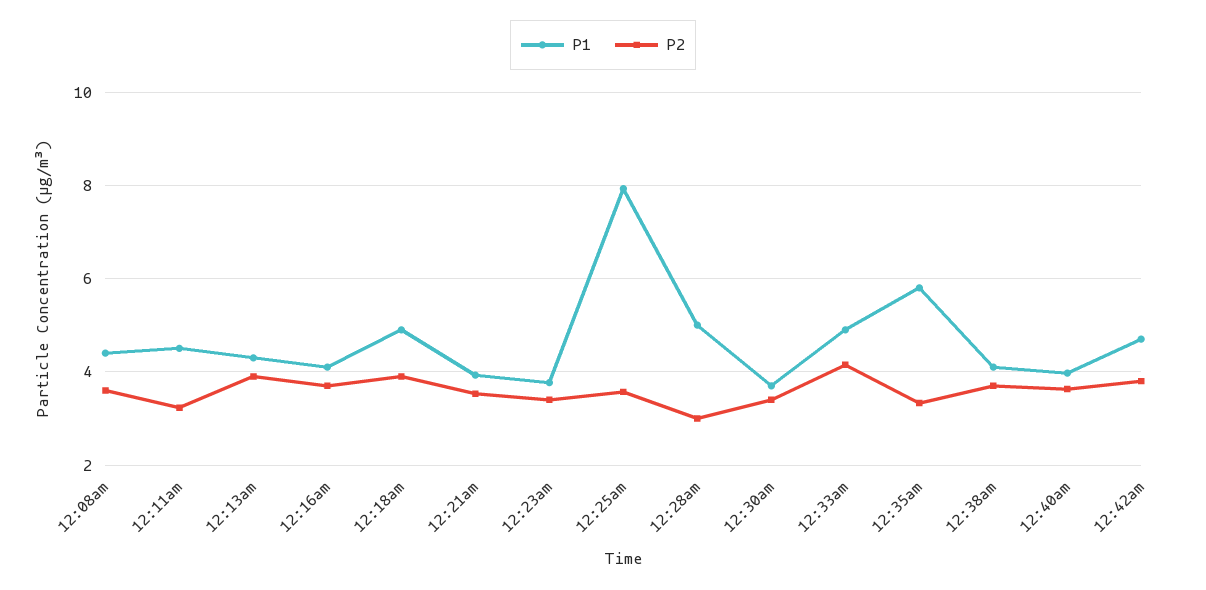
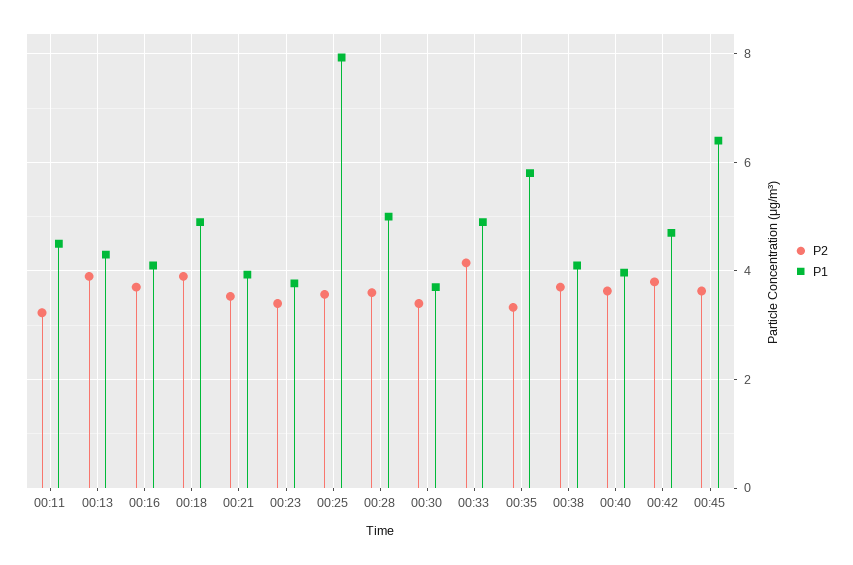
P1, 12:08am: 4.4 -> none
P2, 12:08am: 3.6 -> none
P2, 12:28am: 3 -> 3.6
P2, 00:45: none -> 3.6
P1, 00:45: none -> 6.4

